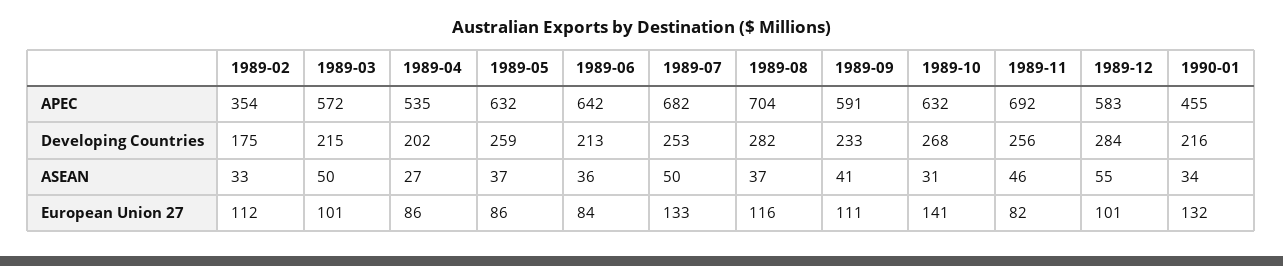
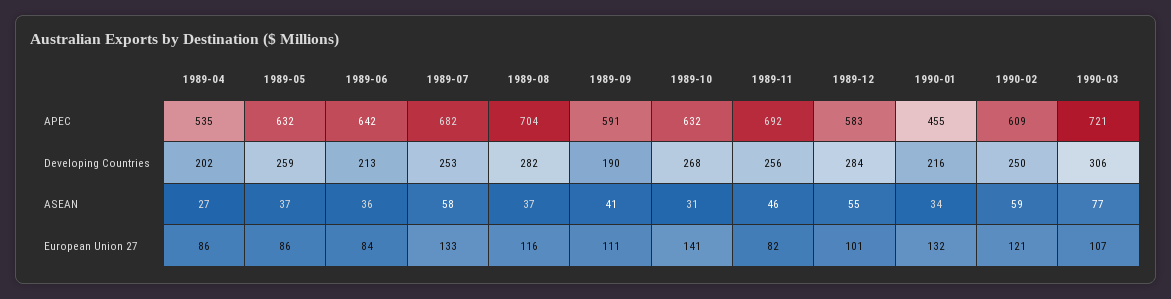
1989-02, APEC: 354 -> none
1989-03, APEC: 572 -> none
1989-02, Developing Countries: 175 -> none
1989-03, Developing Countries: 215 -> none
1989-09, Developing Countries: 233 -> 190
1989-02, ASEAN: 33 -> none
1989-03, ASEAN: 50 -> none
1989-07, ASEAN: 50 -> 58
1989-02, European Union 27: 112 -> none
1989-03, European Union 27: 101 -> none
1990-02, APEC: none -> 609
1990-03, APEC: none -> 721
1990-02, Developing Countries: none -> 250
1990-03, Developing Countries: none -> 306
1990-02, ASEAN: none -> 59
1990-03, ASEAN: none -> 77
1990-02, European Union 27: none -> 121
1990-03, European Union 27: none -> 107

